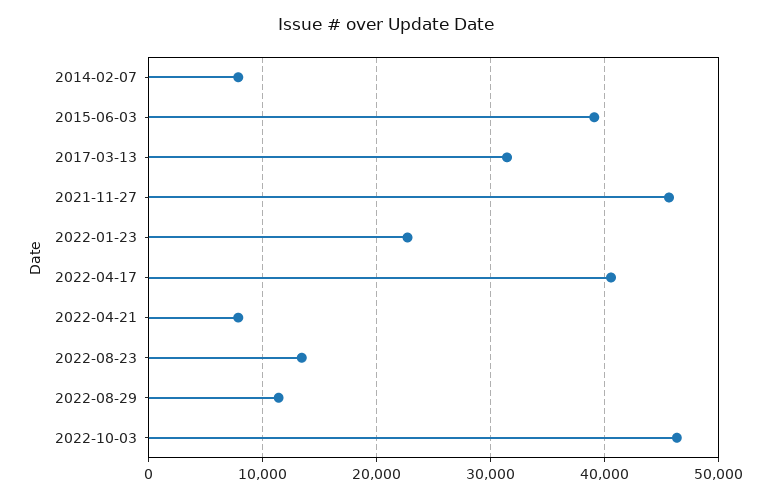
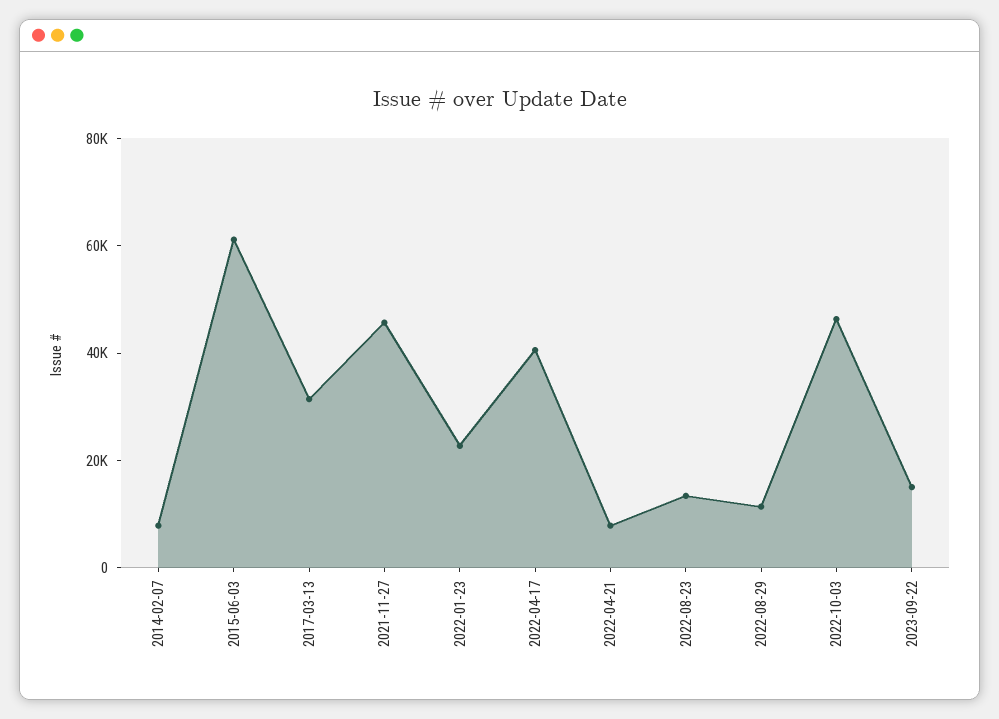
2015-06-03: 39000 -> 60000
2023-09-22: none -> 15000

